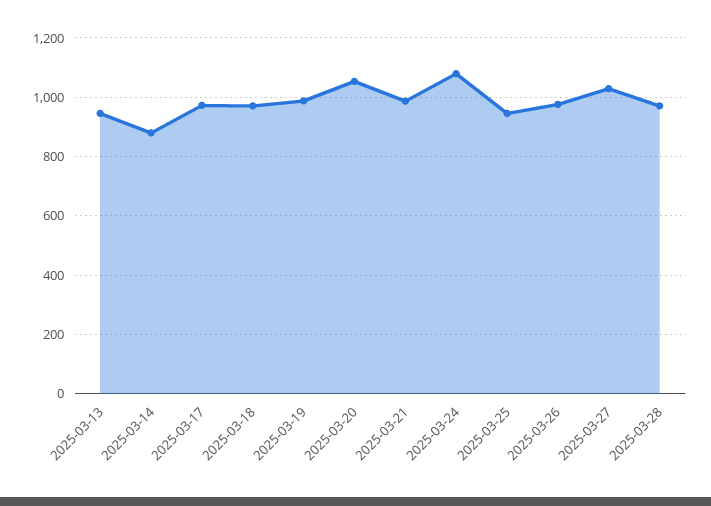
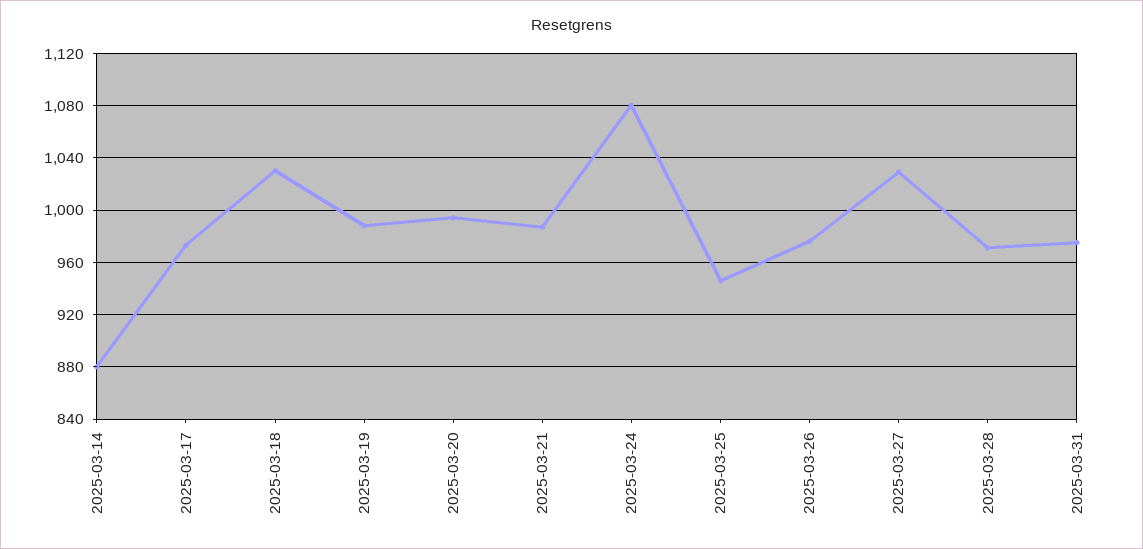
2025-03-13: 950 -> none
2025-03-18: 975 -> 1030
2025-03-20: 1050 -> 995
2025-03-31: none -> 975

